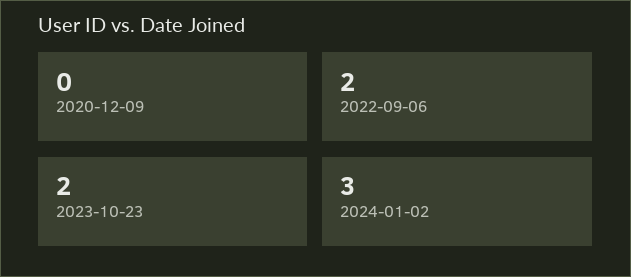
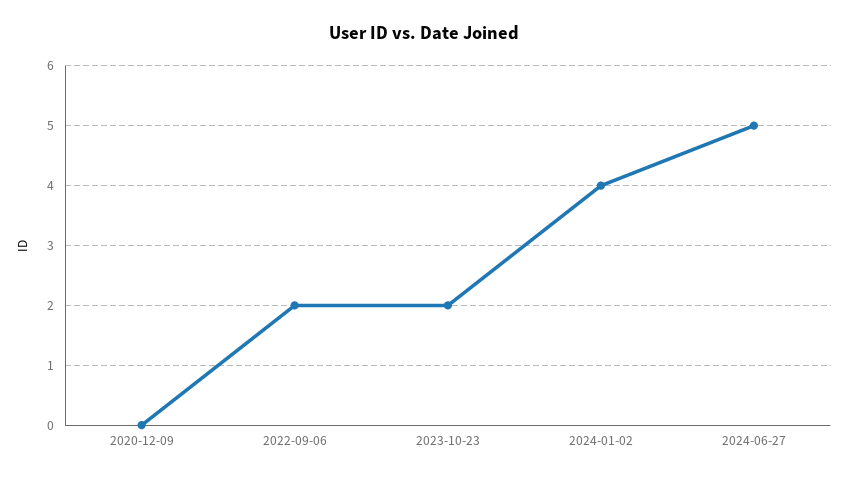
2024-01-02: 3 -> 4
2024-06-27: none -> 5

